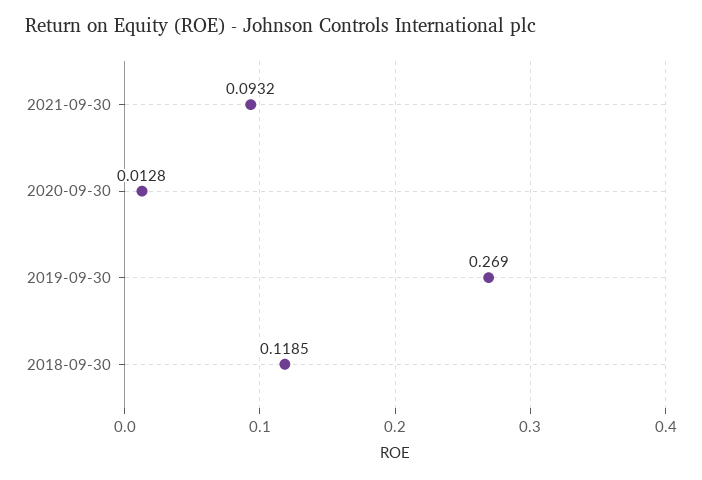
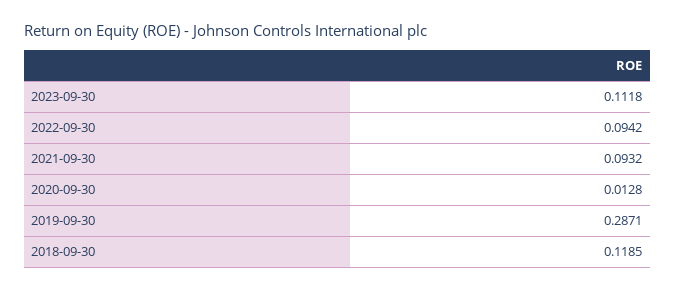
2019-09-30: 0.269 -> 0.2871
2023-09-30: none -> 0.1118
2022-09-30: none -> 0.0942

